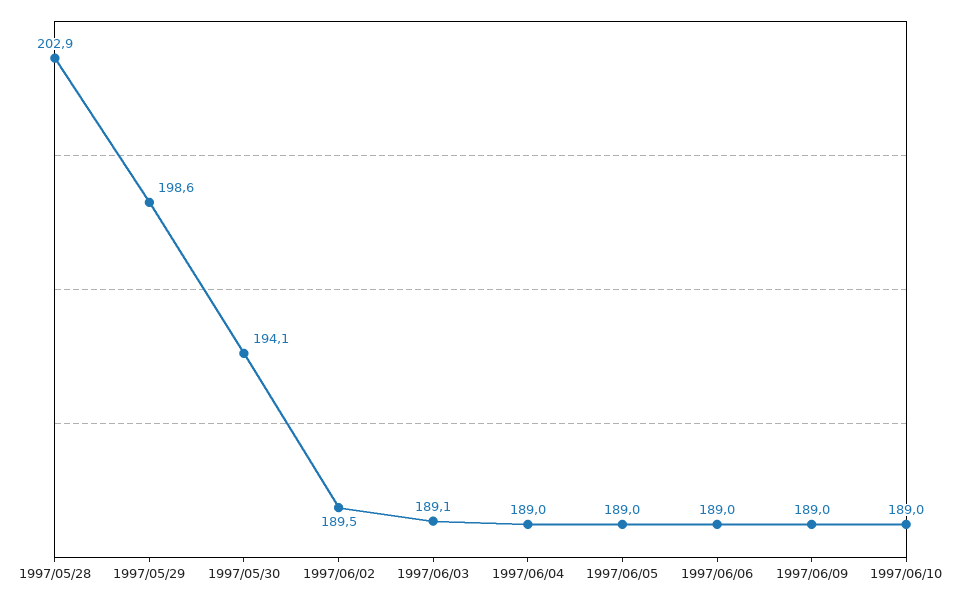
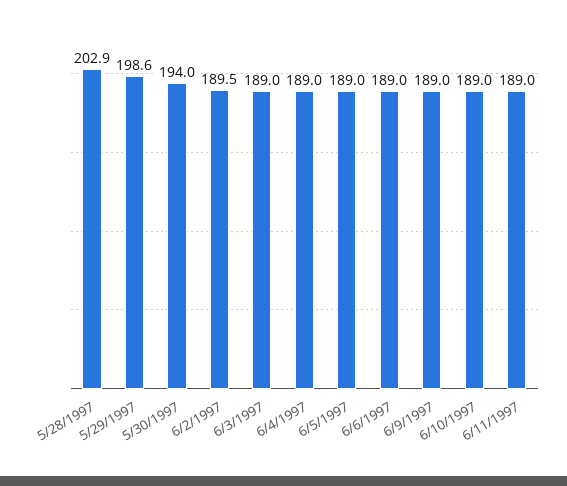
1997/05/30: 194.1 -> 194
1997/06/03: 189.1 -> 189
6/11/1997: none -> 189

